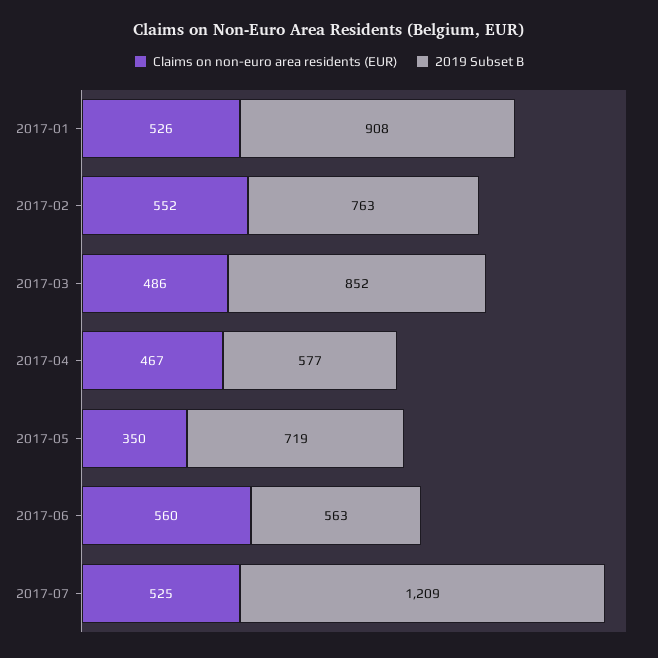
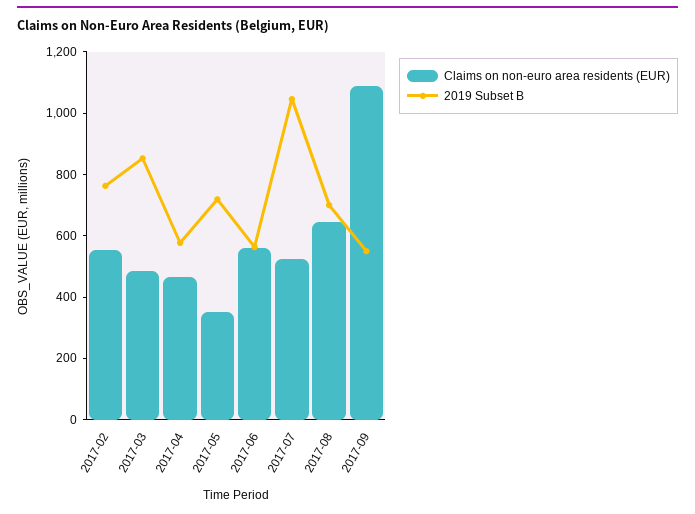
Claims on non-euro area residents (EUR), 2017-01: 526 -> none
2019 Subset B, 2017-01: 908 -> none
2019 Subset B, 2017-07: 1209 -> 1050
Claims on non-euro area residents (EUR), 2017-08: none -> 650
2019 Subset B, 2017-08: none -> 700
Claims on non-euro area residents (EUR), 2017-09: none -> 1100
2019 Subset B, 2017-09: none -> 550

